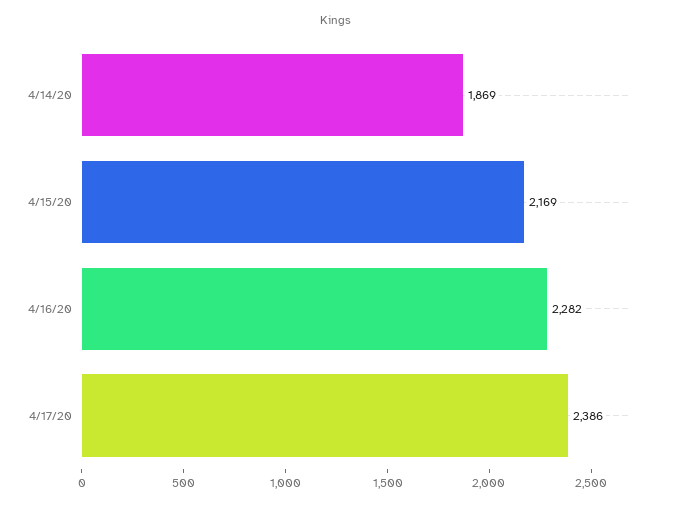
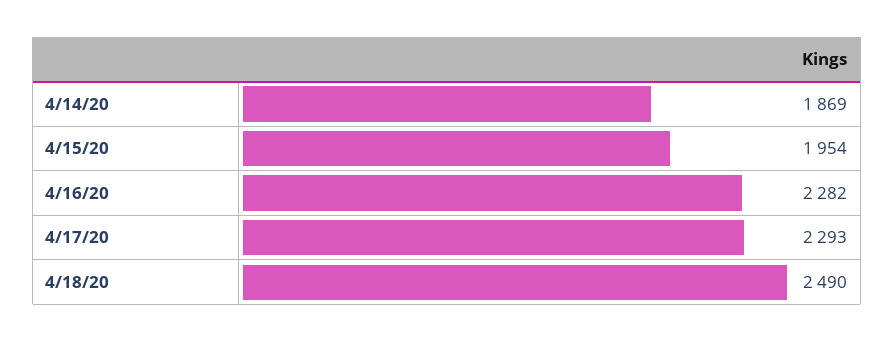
4/15/20: 2169 -> 1954
4/17/20: 2386 -> 2293
4/18/20: none -> 2490

